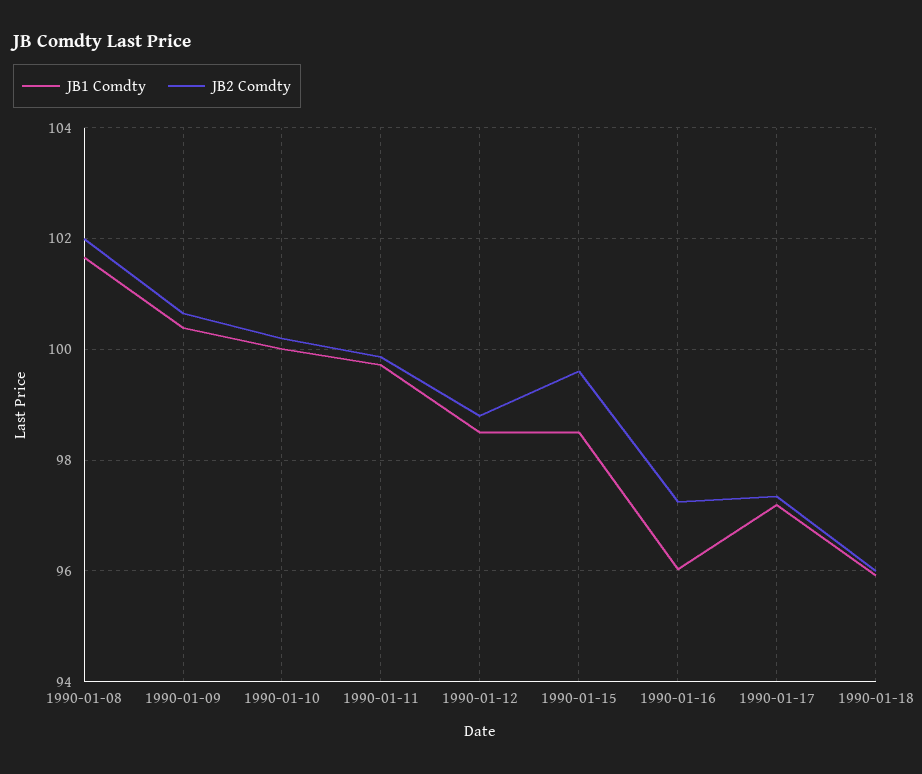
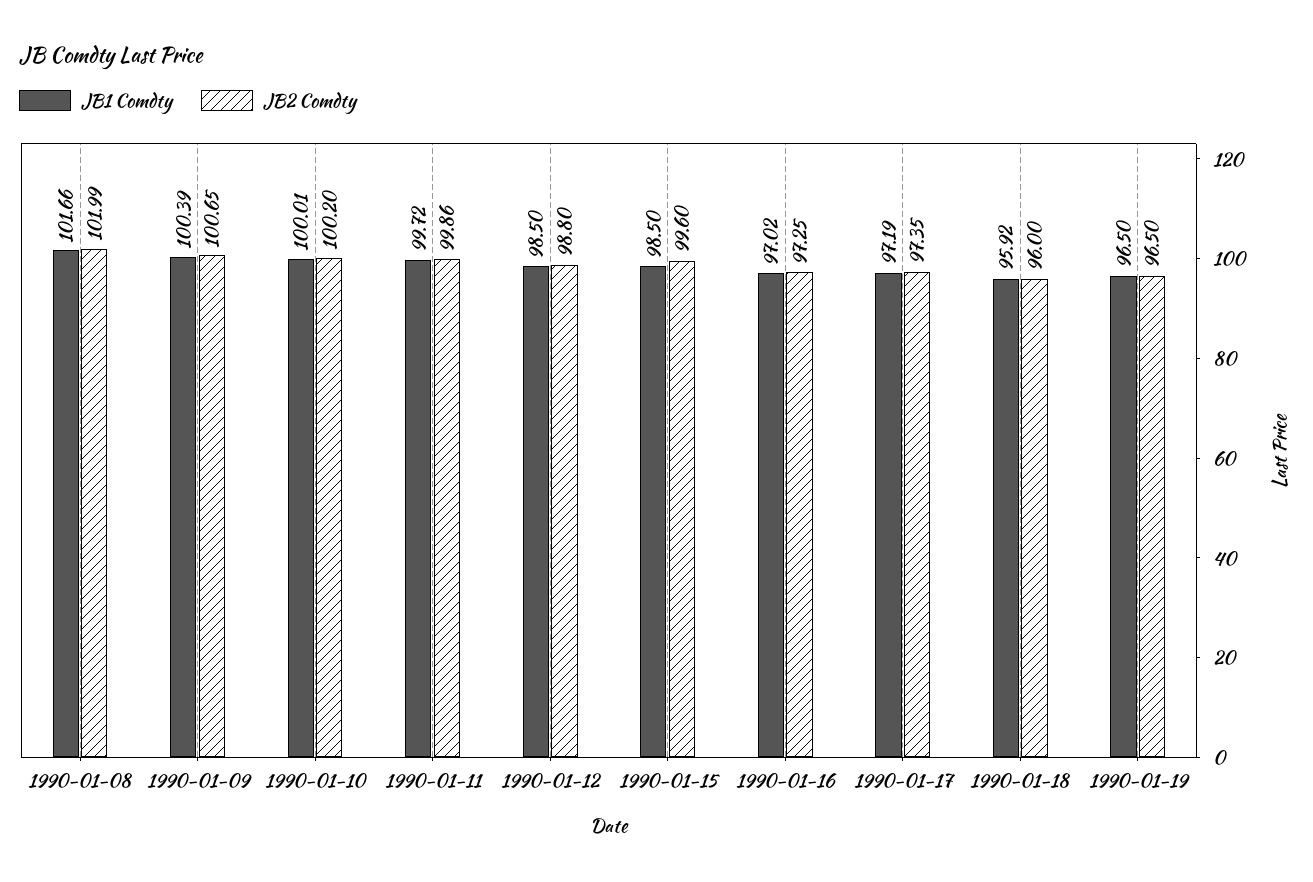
JB1 Comdty, 1990-01-16: 96 -> 97.02
JB1 Comdty, 1990-01-19: none -> 96.5
JB2 Comdty, 1990-01-19: none -> 96.5

